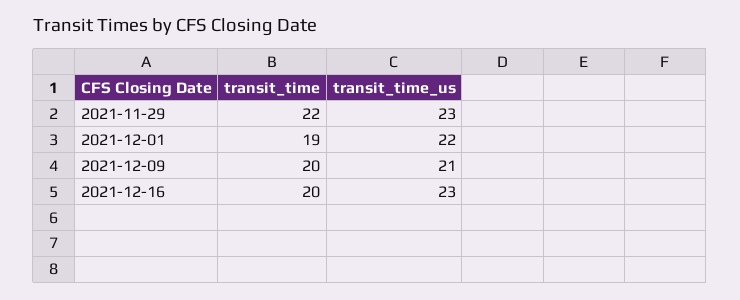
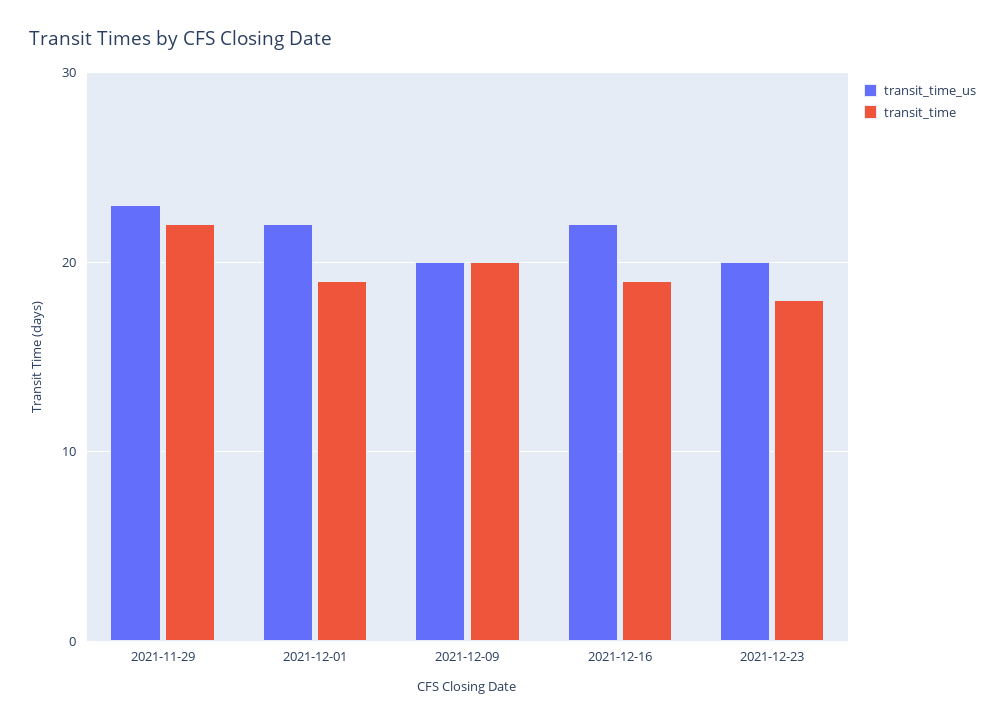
transit_time_us, 2021-12-09: 21 -> 20
transit_time, 2021-12-16: 20 -> 19
transit_time_us, 2021-12-16: 23 -> 22
transit_time_us, 2021-12-23: none -> 20
transit_time, 2021-12-23: none -> 18

